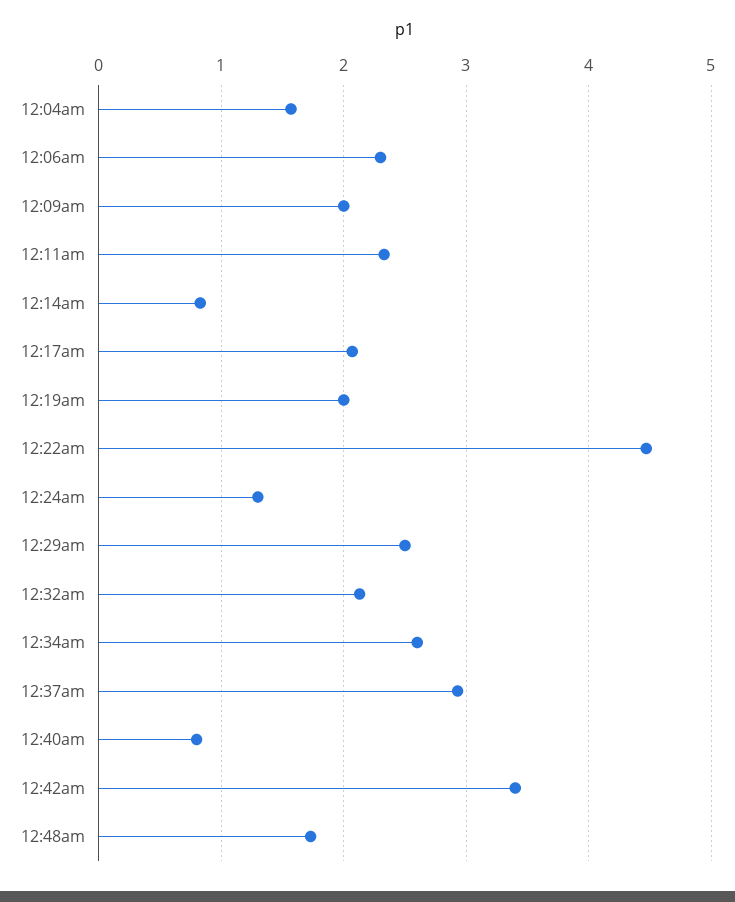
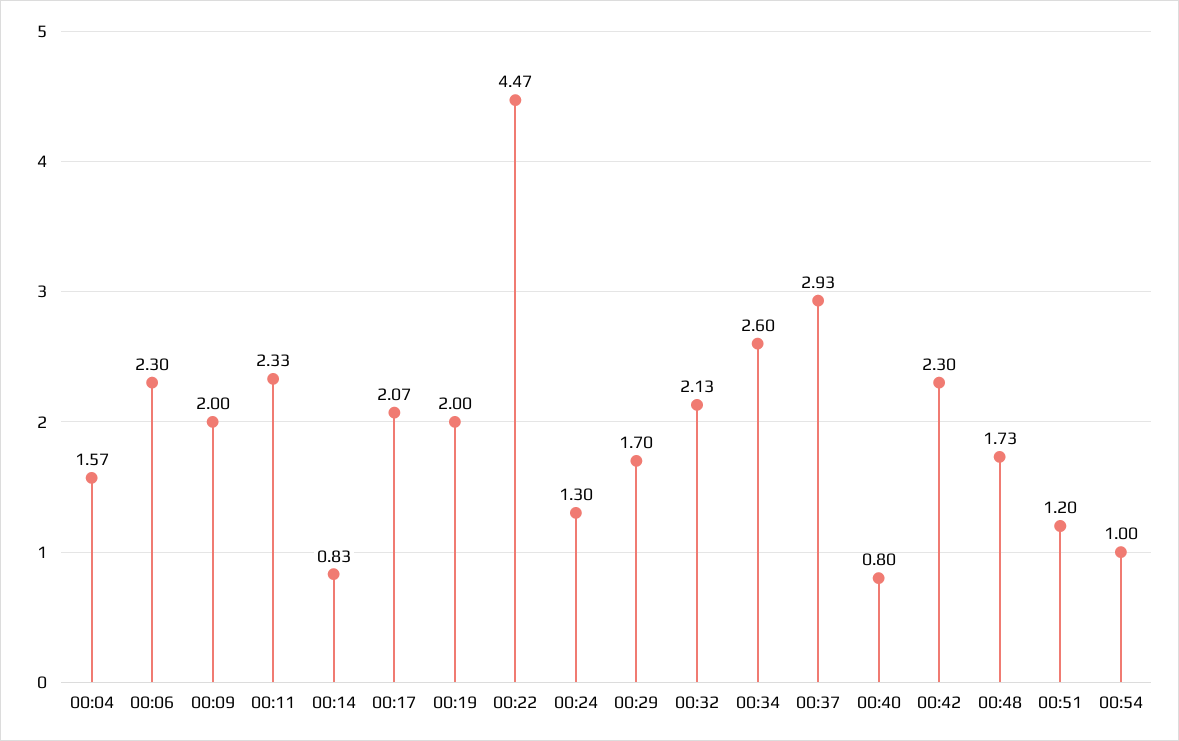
12:29am: 2.5 -> 1.7
12:42am: 3.4 -> 2.3
00:51: none -> 1.2
00:54: none -> 1

